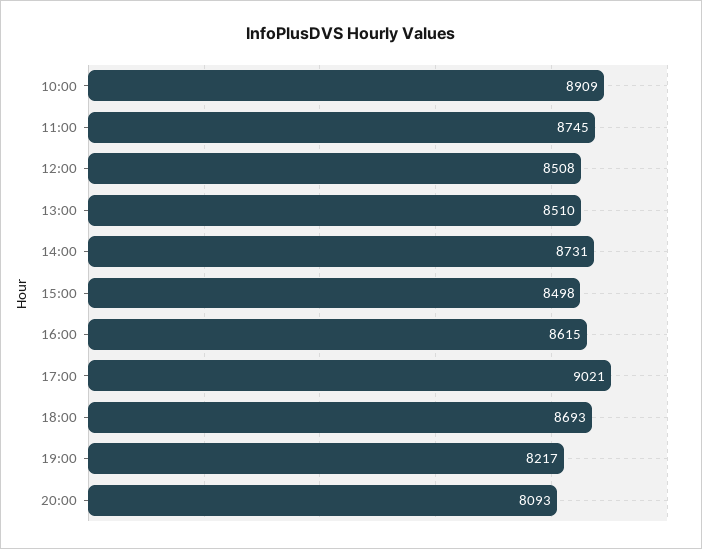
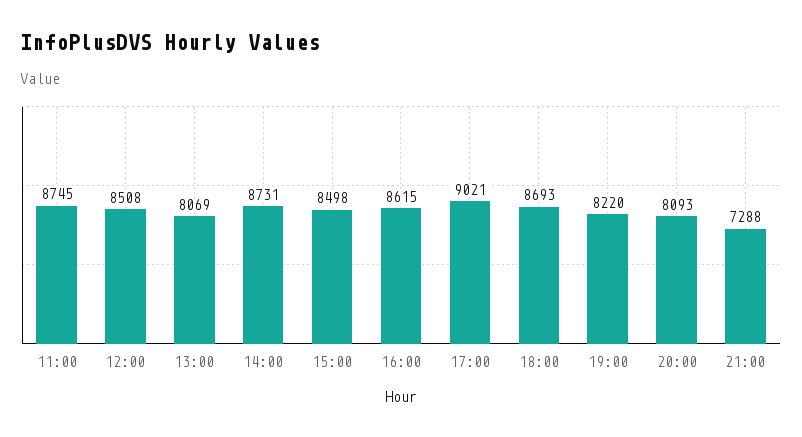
10:00: 8909 -> none
13:00: 8510 -> 8069
19:00: 8217 -> 8220
21:00: none -> 7288

